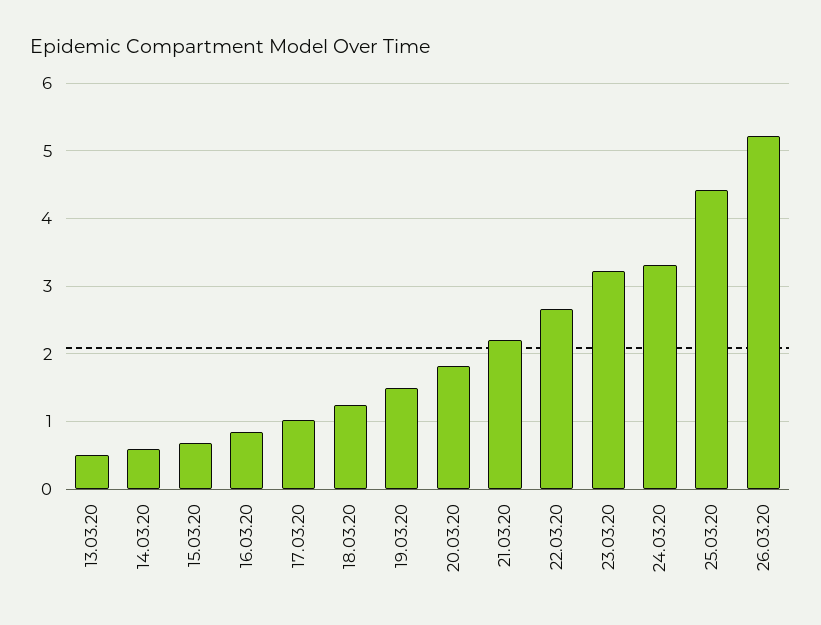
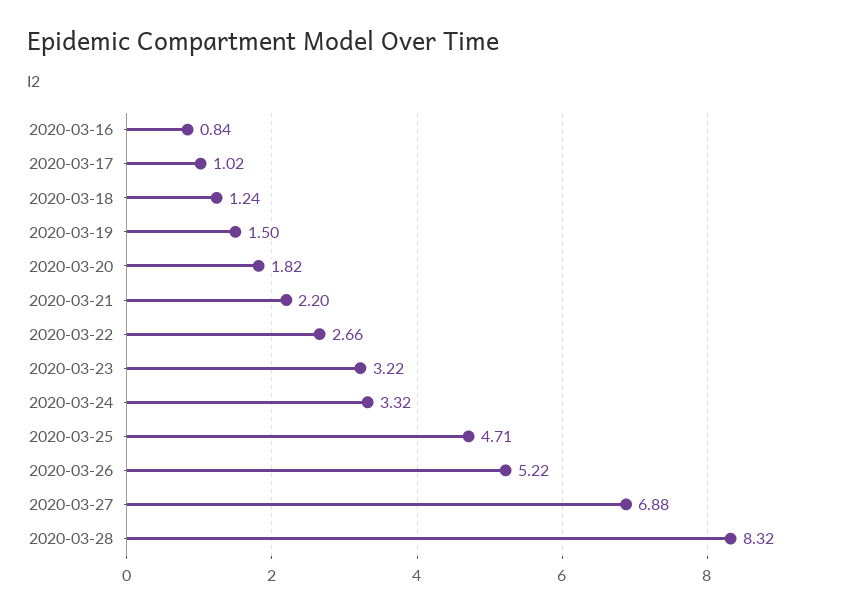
13.03.20: 0.5 -> none
14.03.20: 0.6 -> none
15.03.20: 0.7 -> none
25.03.20: 4.4 -> 4.71
2020-03-27: none -> 6.88
2020-03-28: none -> 8.32

